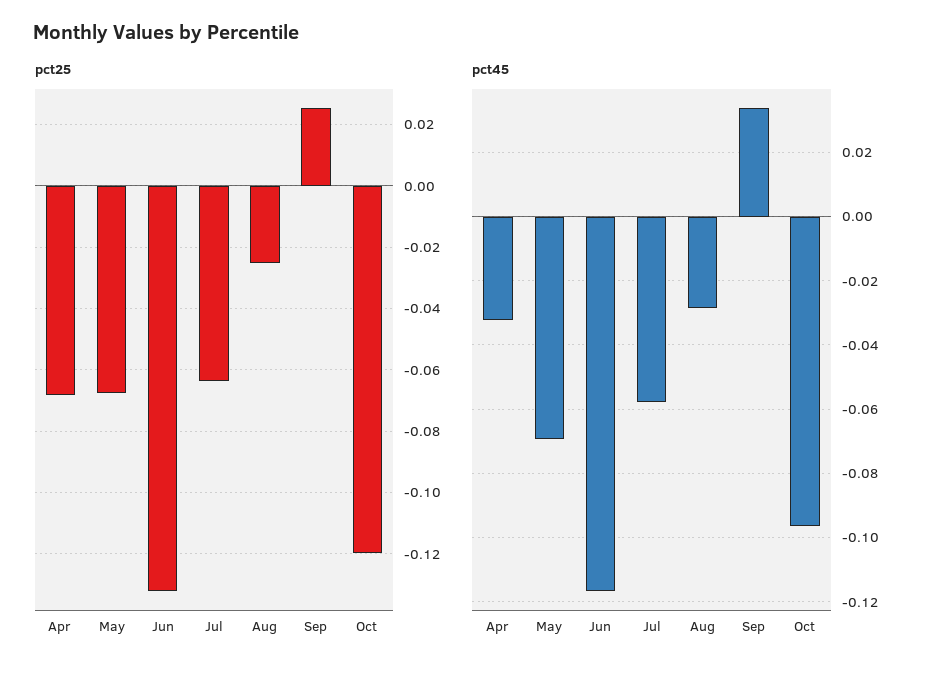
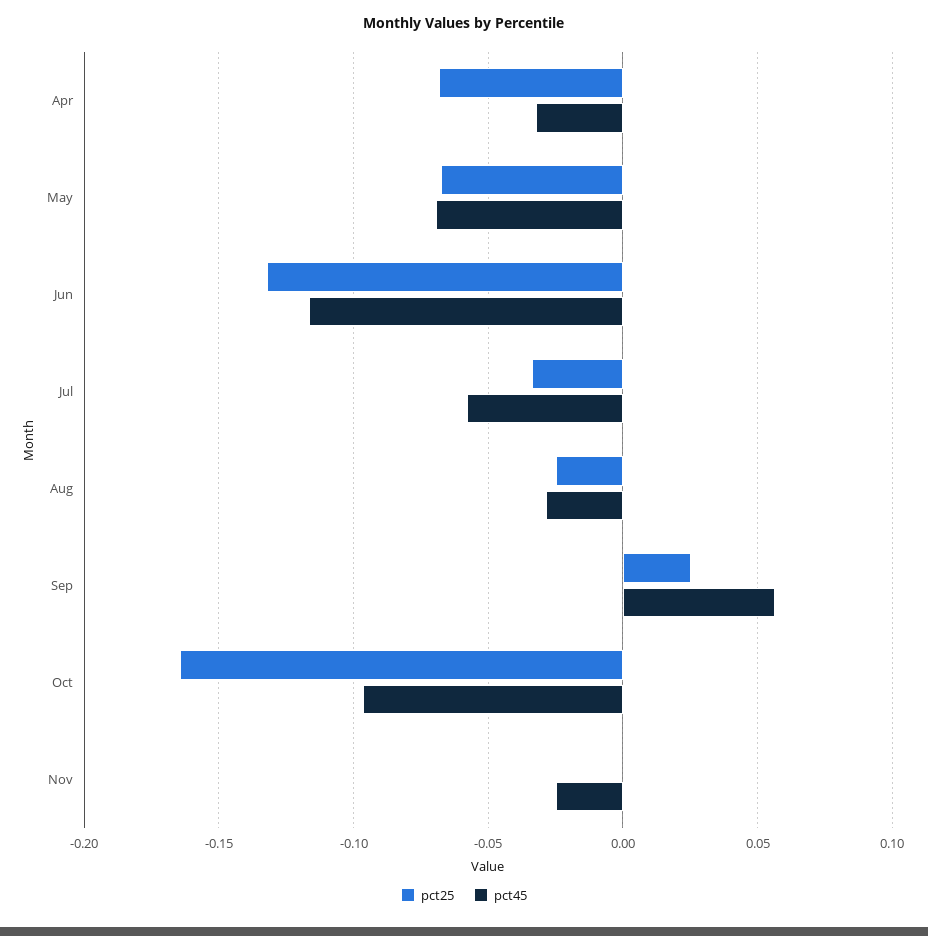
pct25, Jul: -0.064 -> -0.035
pct25, Oct: -0.12 -> -0.165
pct45, Sep: 0.034 -> 0.055
pct25, Nov: none -> 0
pct45, Nov: none -> -0.025

